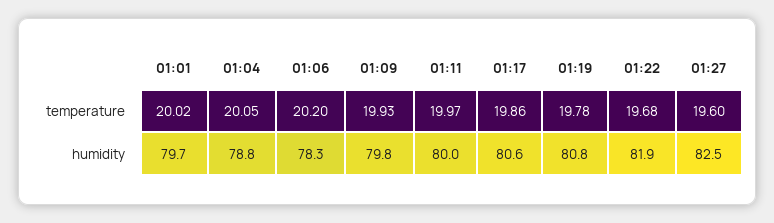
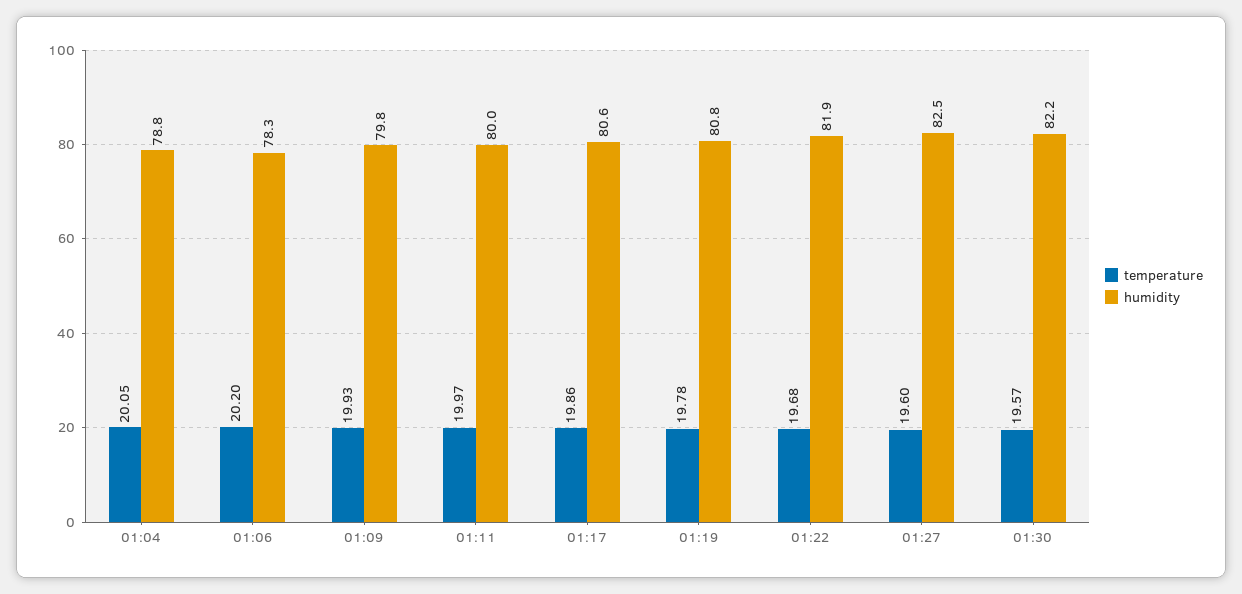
temperature, 01:01: 20.02 -> none
humidity, 01:01: 79.7 -> none
temperature, 01:30: none -> 19.57
humidity, 01:30: none -> 82.2

